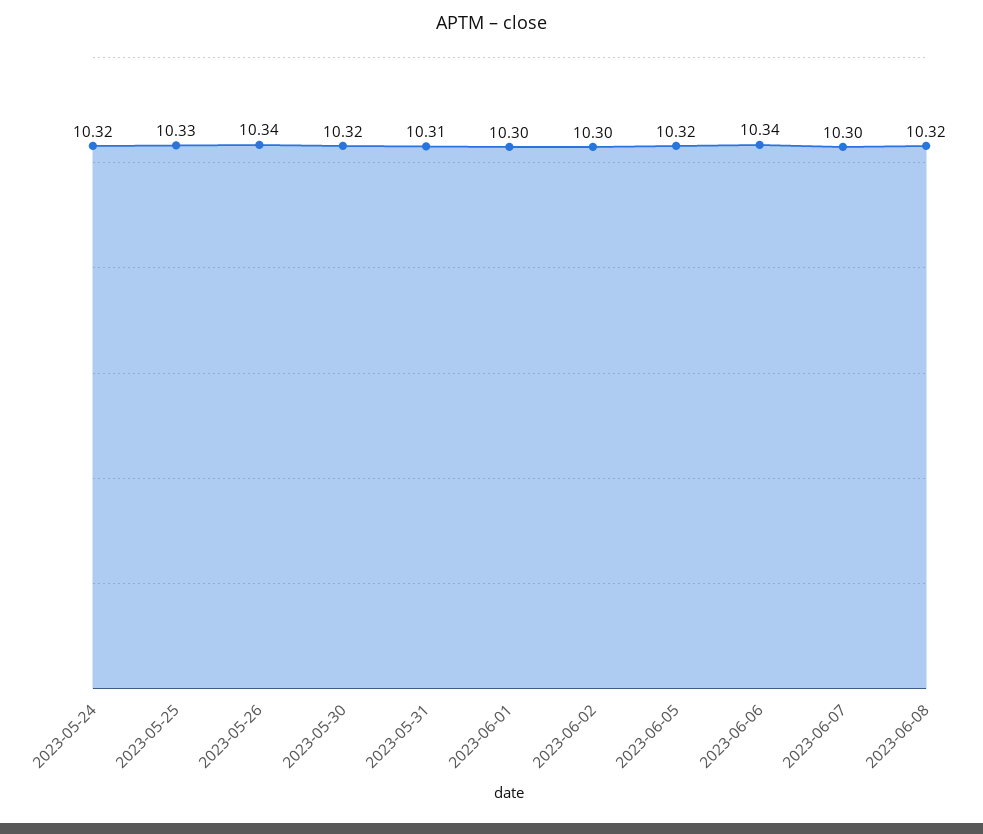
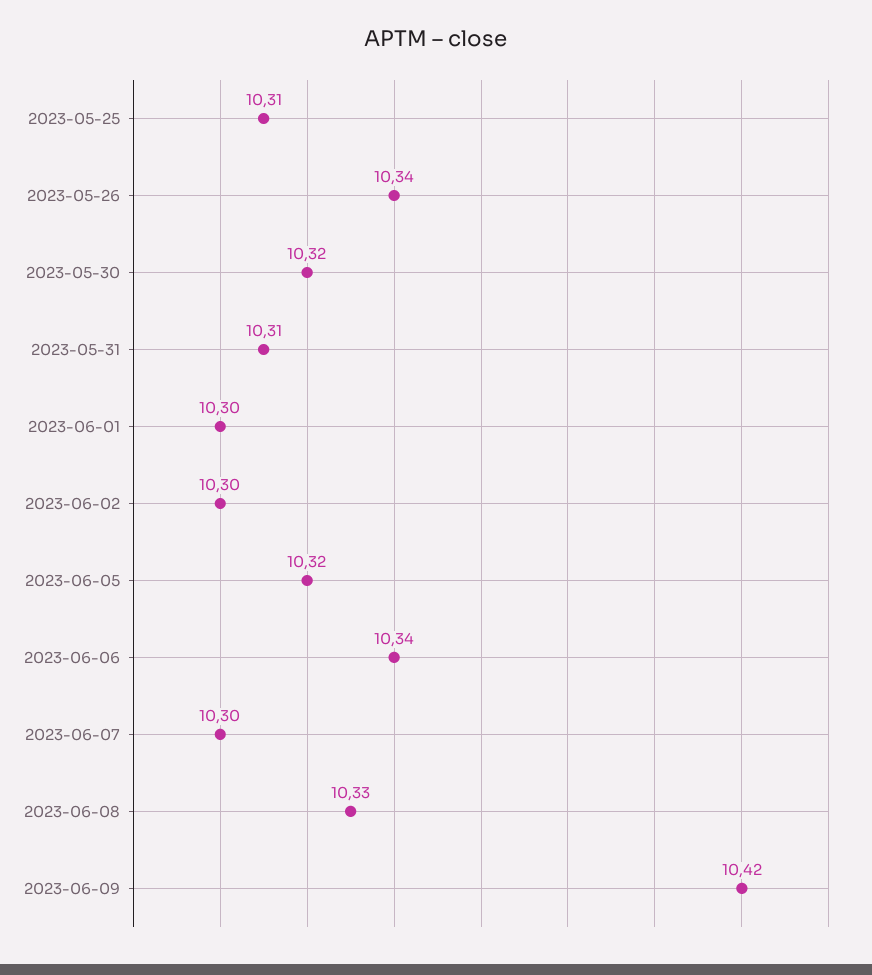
2023-05-24: 10.32 -> none
2023-05-25: 10.33 -> 10.31
2023-06-08: 10.32 -> 10.33
2023-06-09: none -> 10.42

